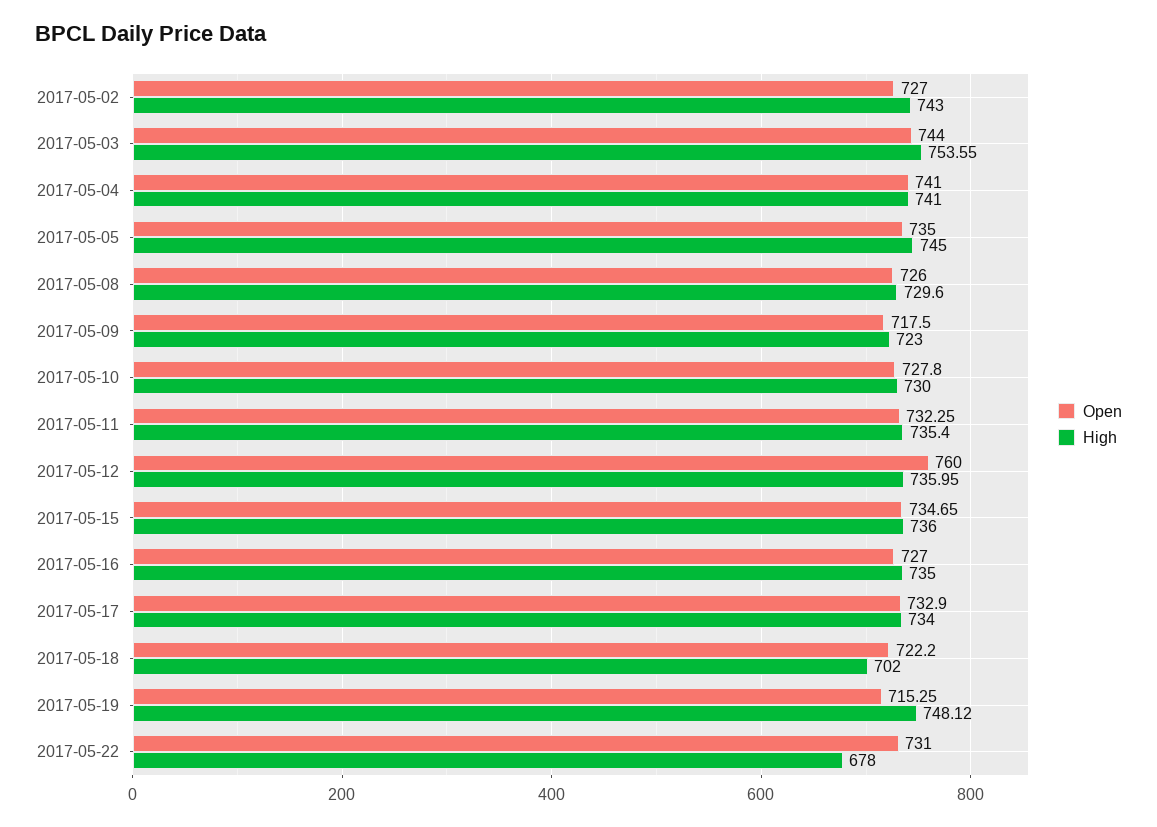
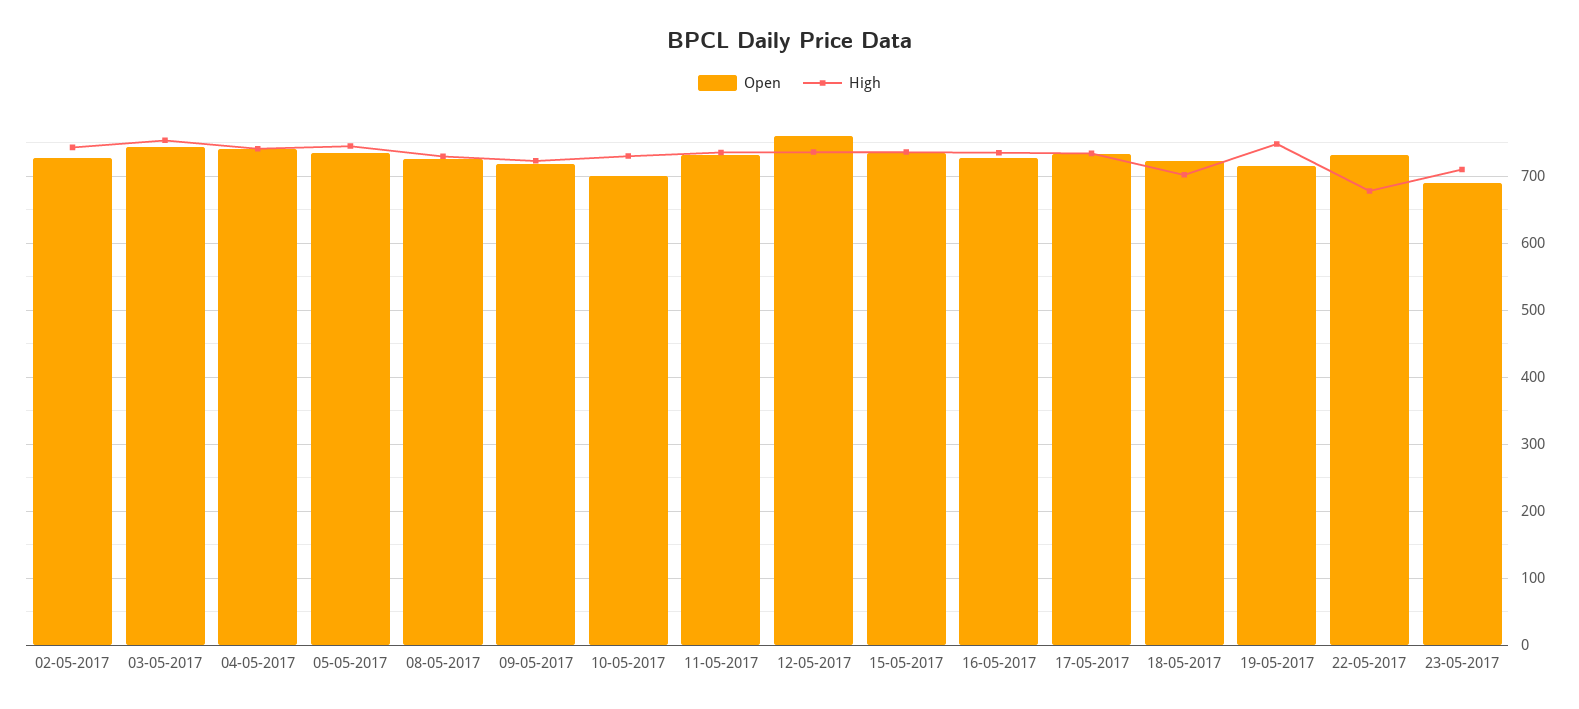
Open, 2017-05-10: 727.8 -> 700
Open, 23-05-2017: none -> 690
High, 23-05-2017: none -> 710

